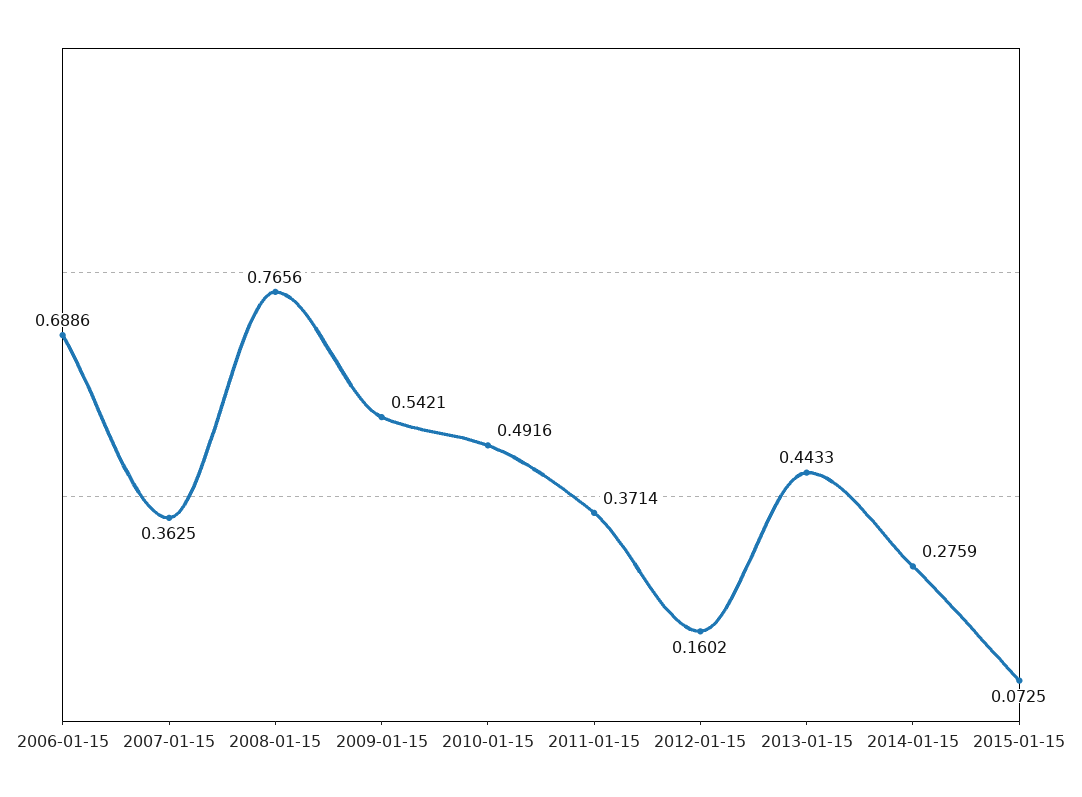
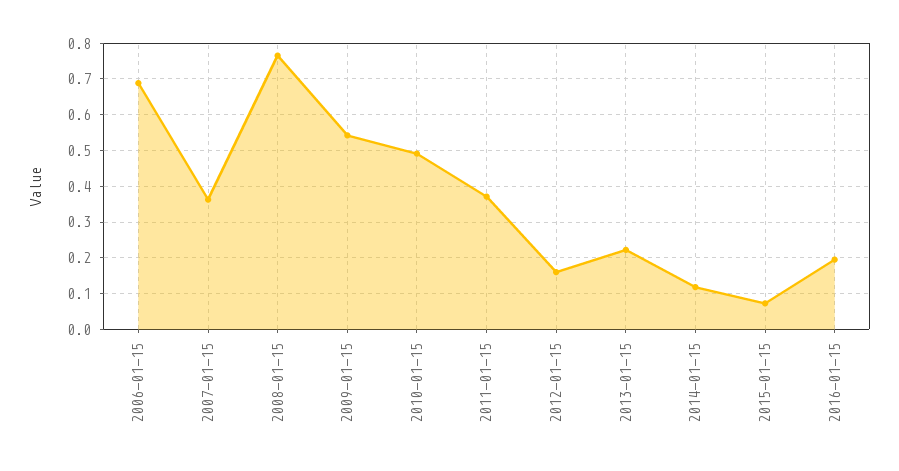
2013-01-15: 0.4433 -> 0.22
2014-01-15: 0.2759 -> 0.12
2016-01-15: none -> 0.2

